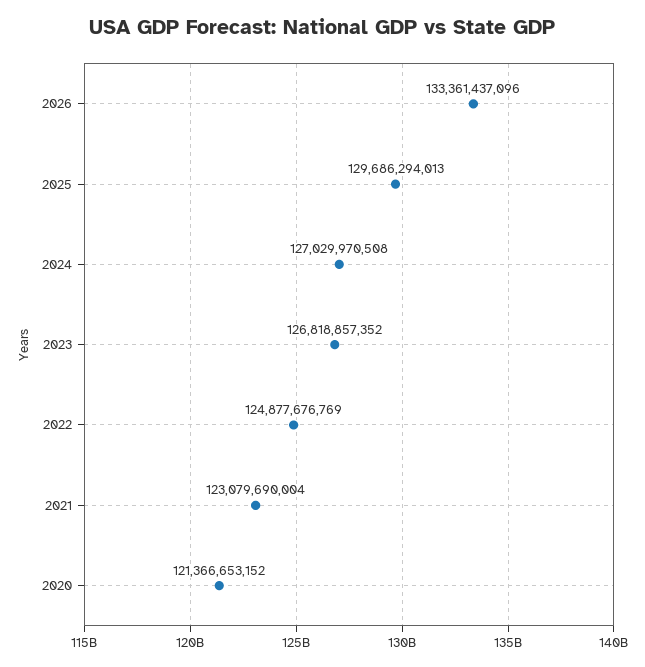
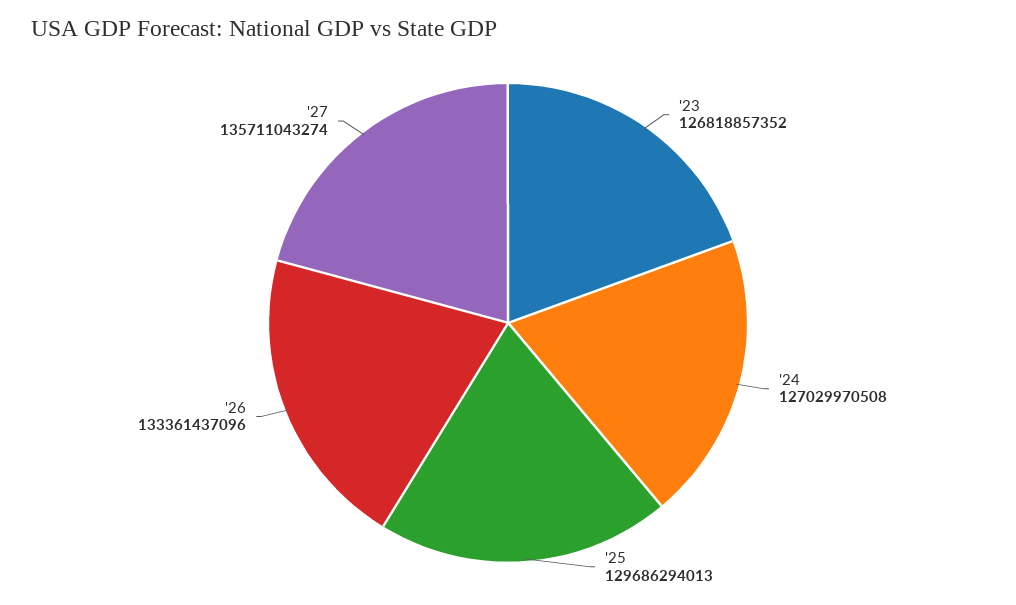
2022: 124877676769 -> none
2021: 123079690004 -> none
2020: 121366653152 -> none
'27: none -> 135711043274

